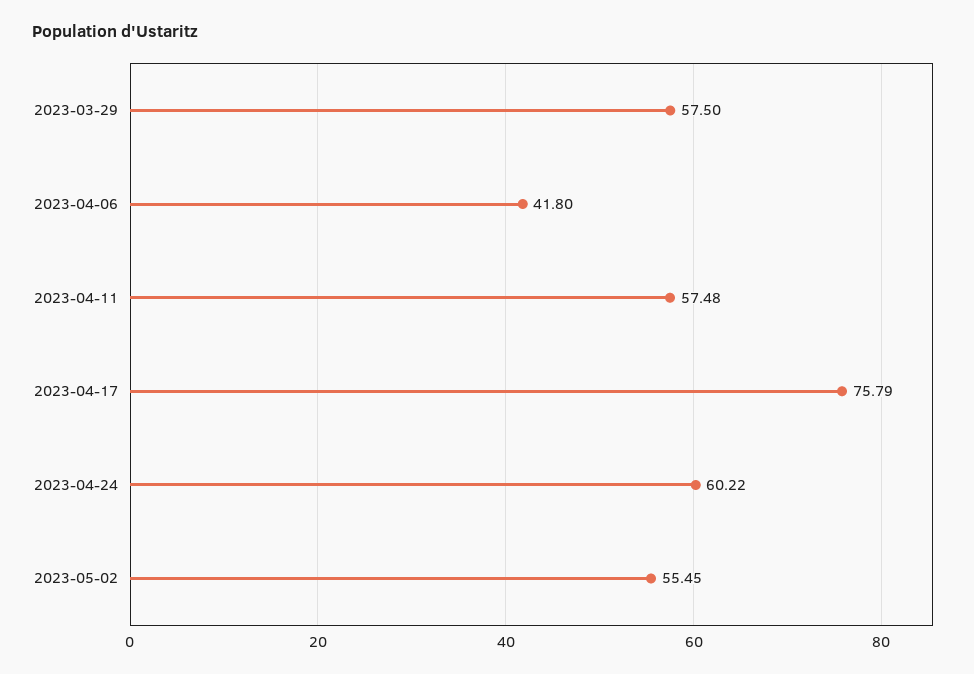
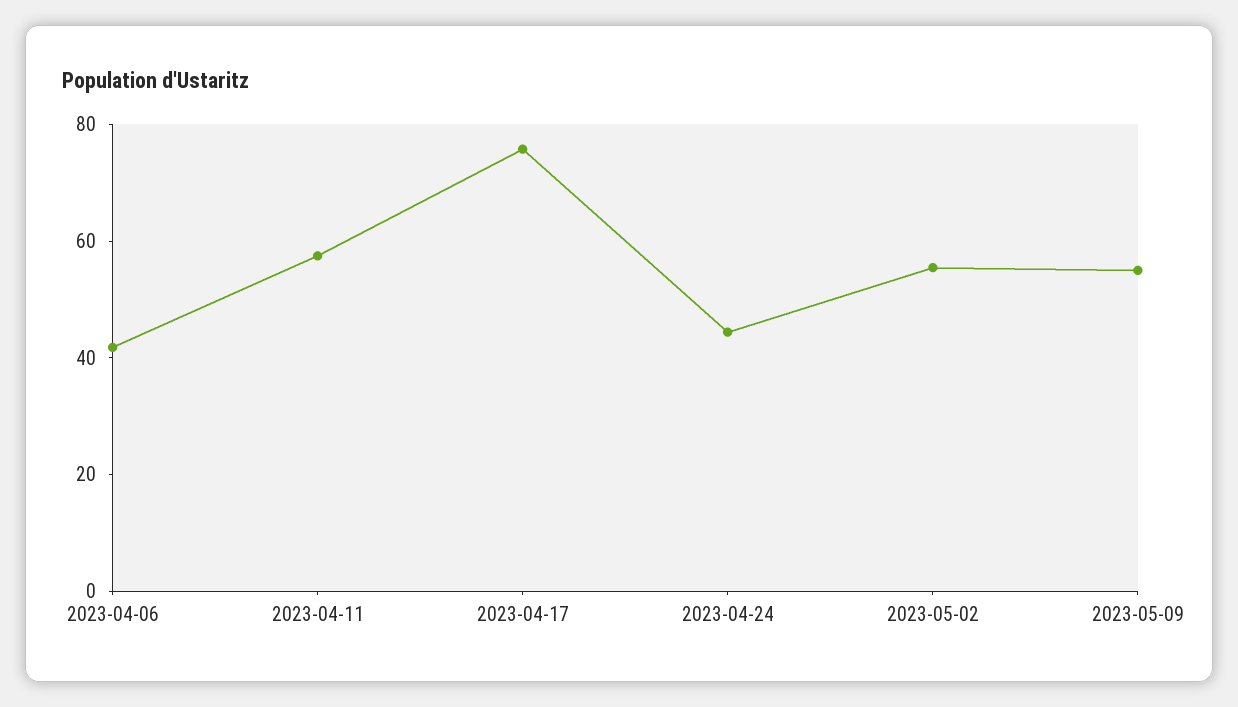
2023-03-29: 57.5 -> none
2023-04-24: 60.22 -> 45
2023-05-09: none -> 55

